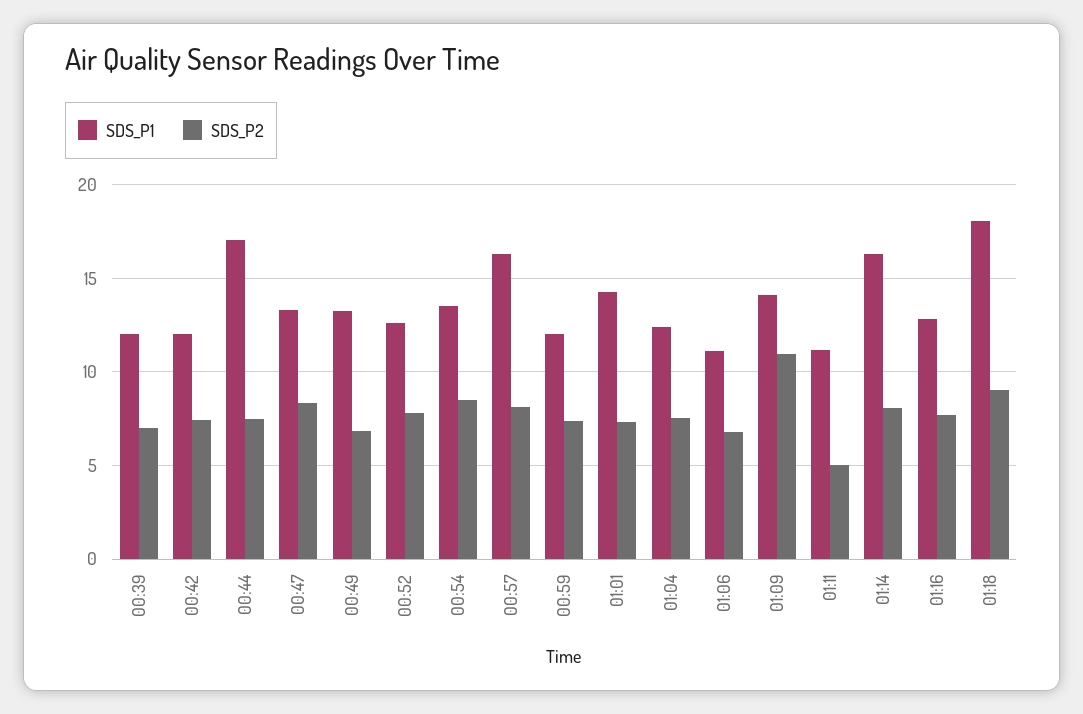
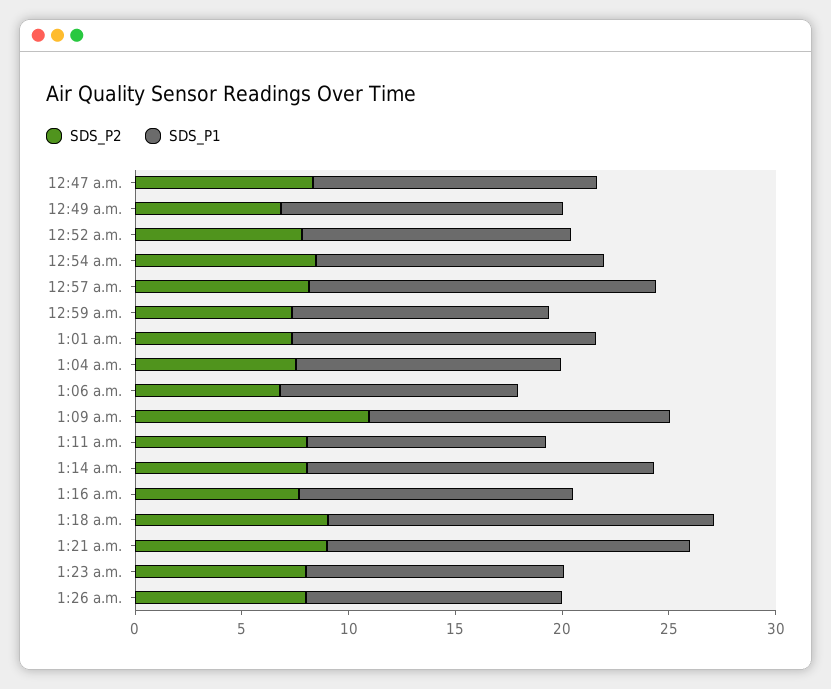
SDS_P1, 00:39: 12 -> none
SDS_P2, 00:39: 7 -> none
SDS_P1, 00:42: 12 -> none
SDS_P2, 00:42: 7.5 -> none
SDS_P1, 00:44: 17 -> none
SDS_P2, 00:44: 7.5 -> none
SDS_P2, 01:11: 5 -> 8
SDS_P2, 1:21 a.m.: none -> 9
SDS_P1, 1:21 a.m.: none -> 17
SDS_P2, 1:23 a.m.: none -> 8
SDS_P1, 1:23 a.m.: none -> 12
SDS_P2, 1:26 a.m.: none -> 8
SDS_P1, 1:26 a.m.: none -> 12

